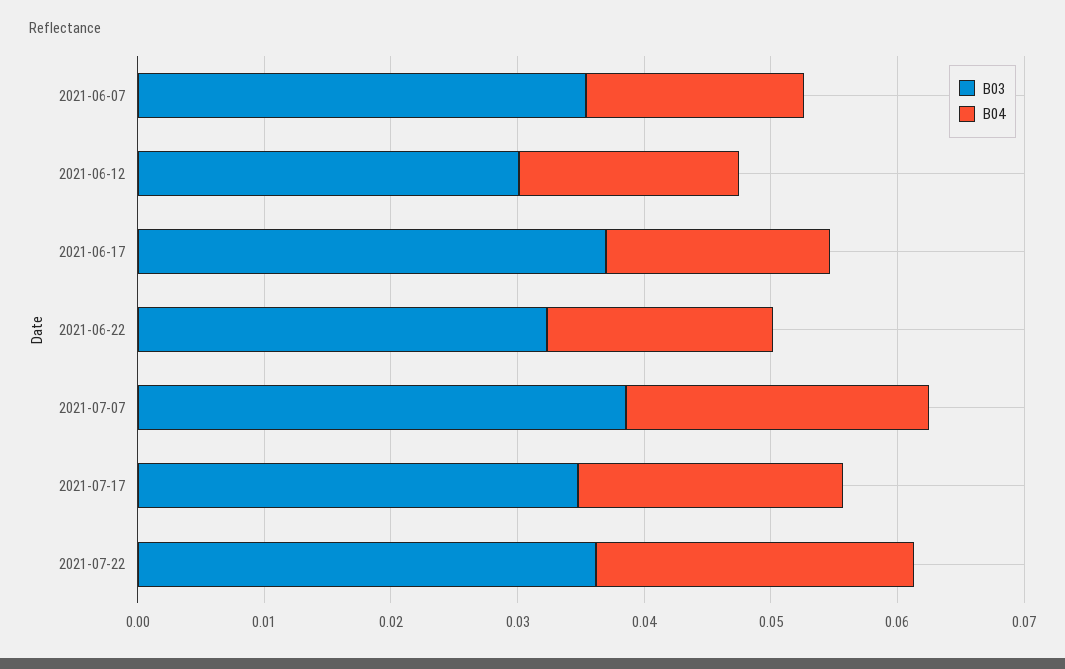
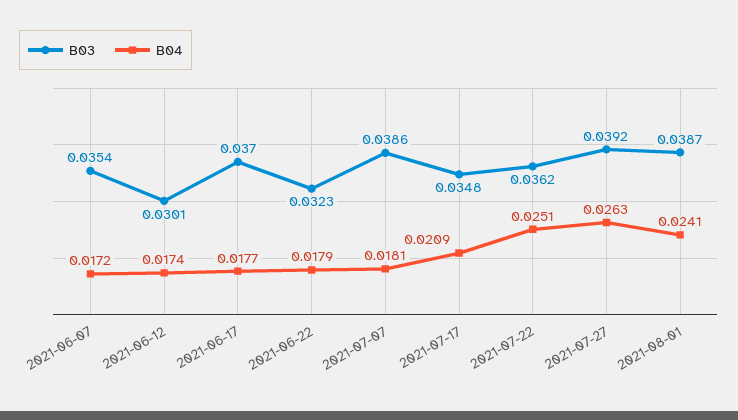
B04, 2021-07-07: 0.024 -> 0.0181
B03, 2021-07-27: none -> 0.0392
B04, 2021-07-27: none -> 0.0263
B03, 2021-08-01: none -> 0.0387
B04, 2021-08-01: none -> 0.0241

